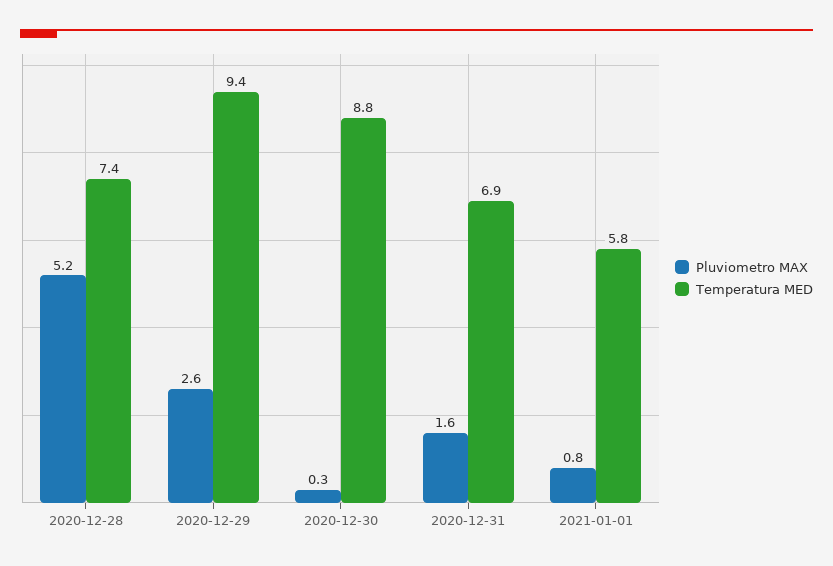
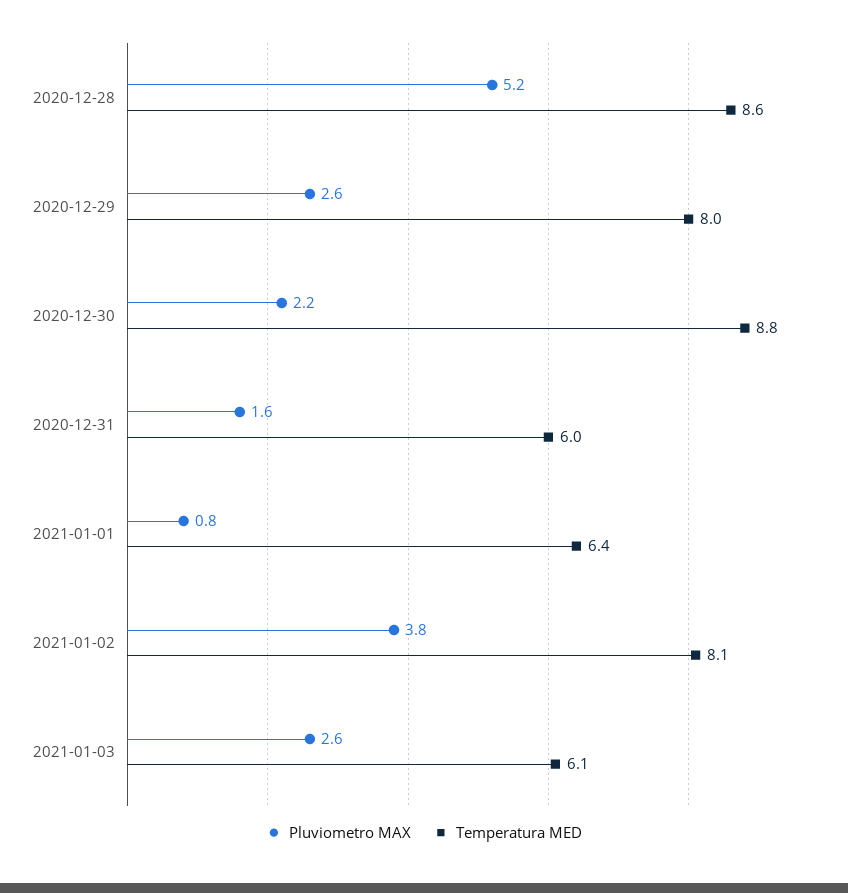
Temperatura MED, 2020-12-28: 7.4 -> 8.6
Temperatura MED, 2020-12-29: 9.4 -> 8
Pluviometro MAX, 2020-12-30: 0.3 -> 2.2
Temperatura MED, 2020-12-31: 6.9 -> 6
Temperatura MED, 2021-01-01: 5.8 -> 6.4
Pluviometro MAX, 2021-01-02: none -> 3.8
Temperatura MED, 2021-01-02: none -> 8.1
Pluviometro MAX, 2021-01-03: none -> 2.6
Temperatura MED, 2021-01-03: none -> 6.1

